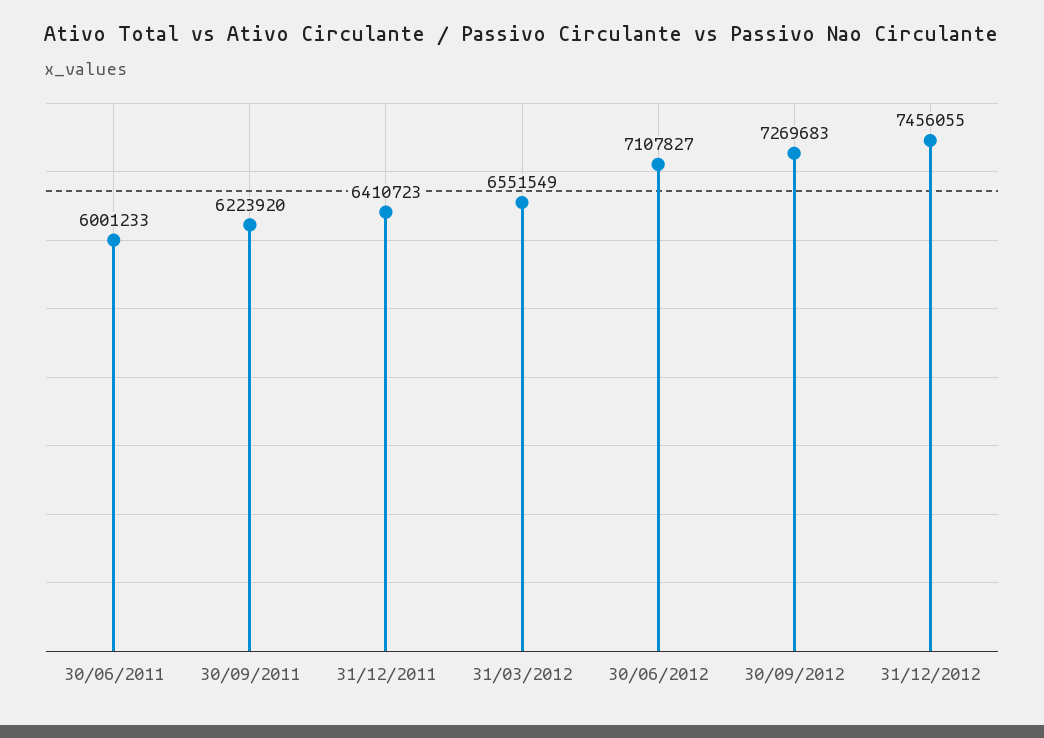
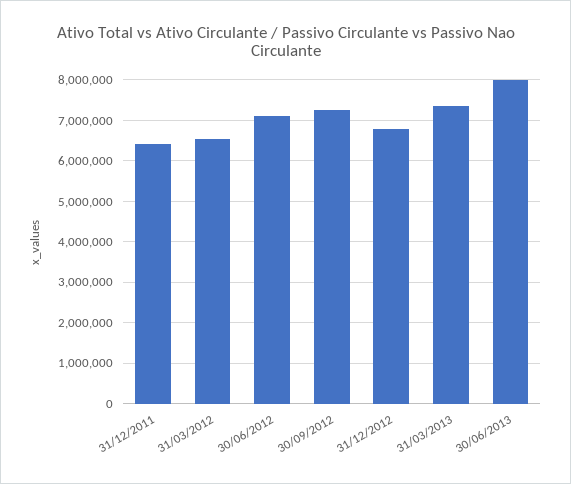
30/06/2011: 6001233 -> none
30/09/2011: 6223920 -> none
31/12/2012: 7456055 -> 6800000
31/03/2013: none -> 7400000
30/06/2013: none -> 8000000

